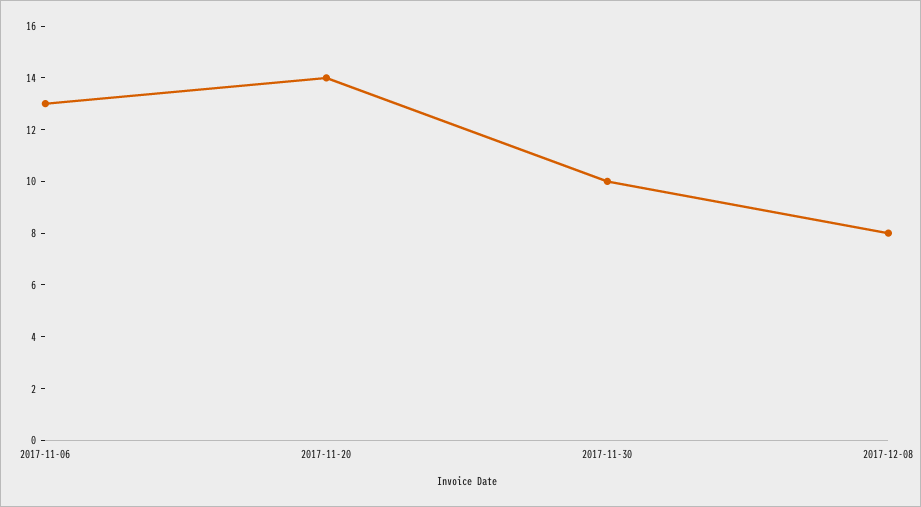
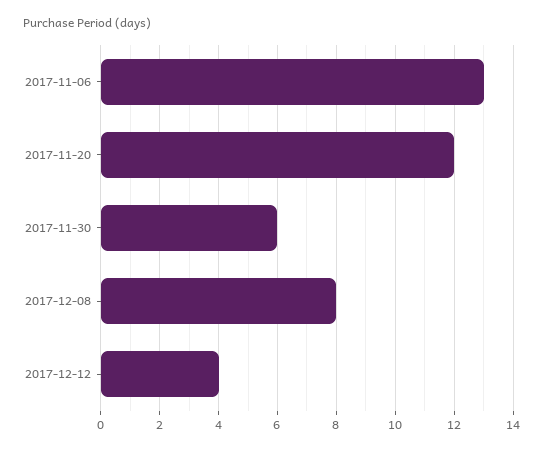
2017-11-20: 14 -> 12
2017-11-30: 10 -> 6
2017-12-12: none -> 4

